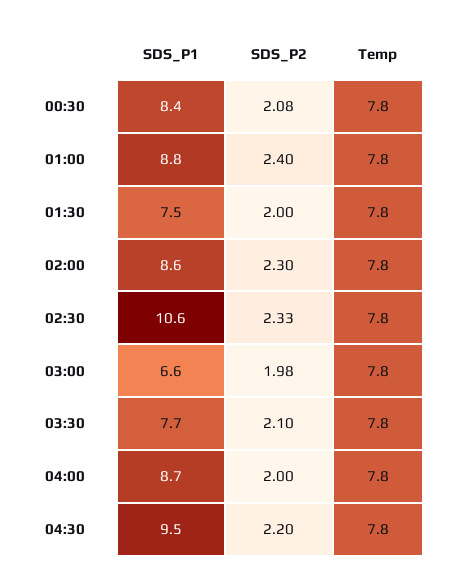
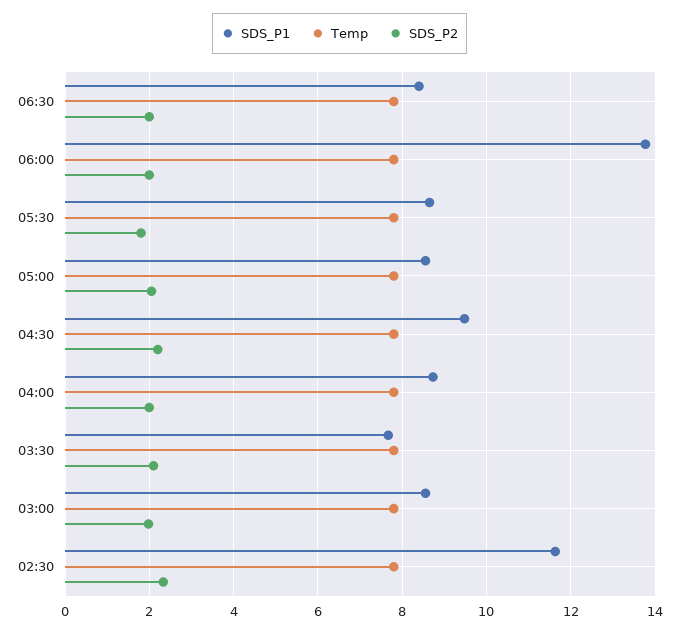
SDS_P1, 00:30: 8.4 -> none
SDS_P2, 00:30: 2.08 -> none
Temp, 00:30: 7.8 -> none
SDS_P1, 01:00: 8.8 -> none
SDS_P2, 01:00: 2.4 -> none
Temp, 01:00: 7.8 -> none
SDS_P1, 01:30: 7.5 -> none
SDS_P2, 01:30: 2 -> none
Temp, 01:30: 7.8 -> none
SDS_P1, 02:00: 8.6 -> none
SDS_P2, 02:00: 2.3 -> none
Temp, 02:00: 7.8 -> none
SDS_P1, 02:30: 10.6 -> 11.6
SDS_P1, 03:00: 6.6 -> 8.6
SDS_P1, 06:30: none -> 8.4
Temp, 06:30: none -> 7.8
SDS_P2, 06:30: none -> 2
SDS_P1, 06:00: none -> 13.8
Temp, 06:00: none -> 7.8
SDS_P2, 06:00: none -> 2
SDS_P1, 05:30: none -> 8.6
Temp, 05:30: none -> 7.8
SDS_P2, 05:30: none -> 1.8
SDS_P1, 05:00: none -> 8.6
Temp, 05:00: none -> 7.8
SDS_P2, 05:00: none -> 2

